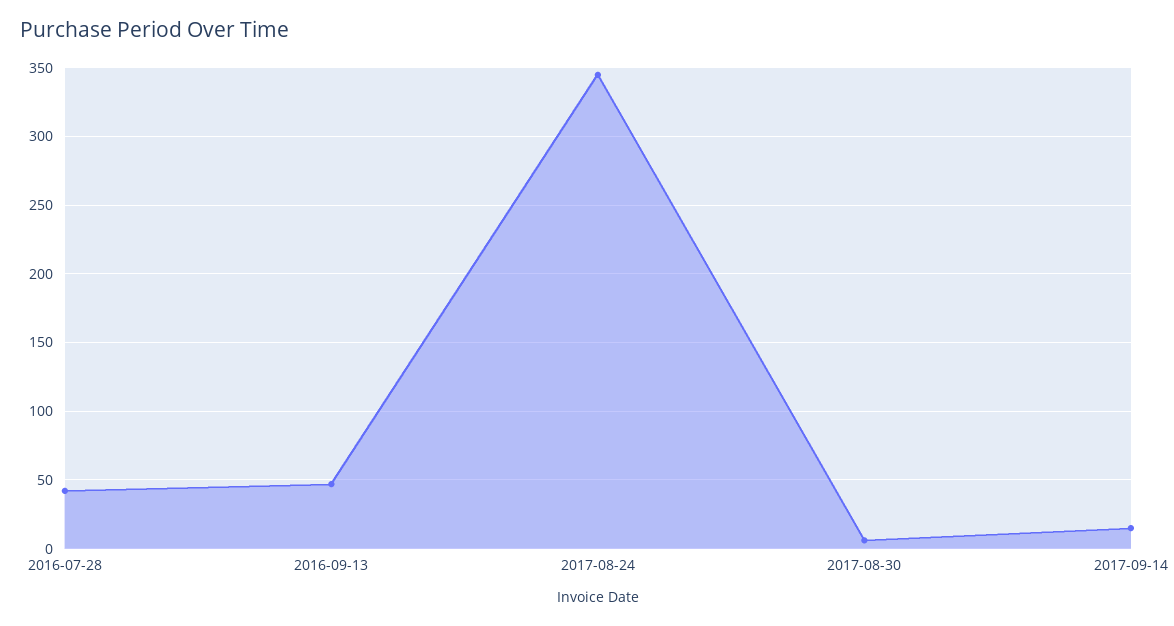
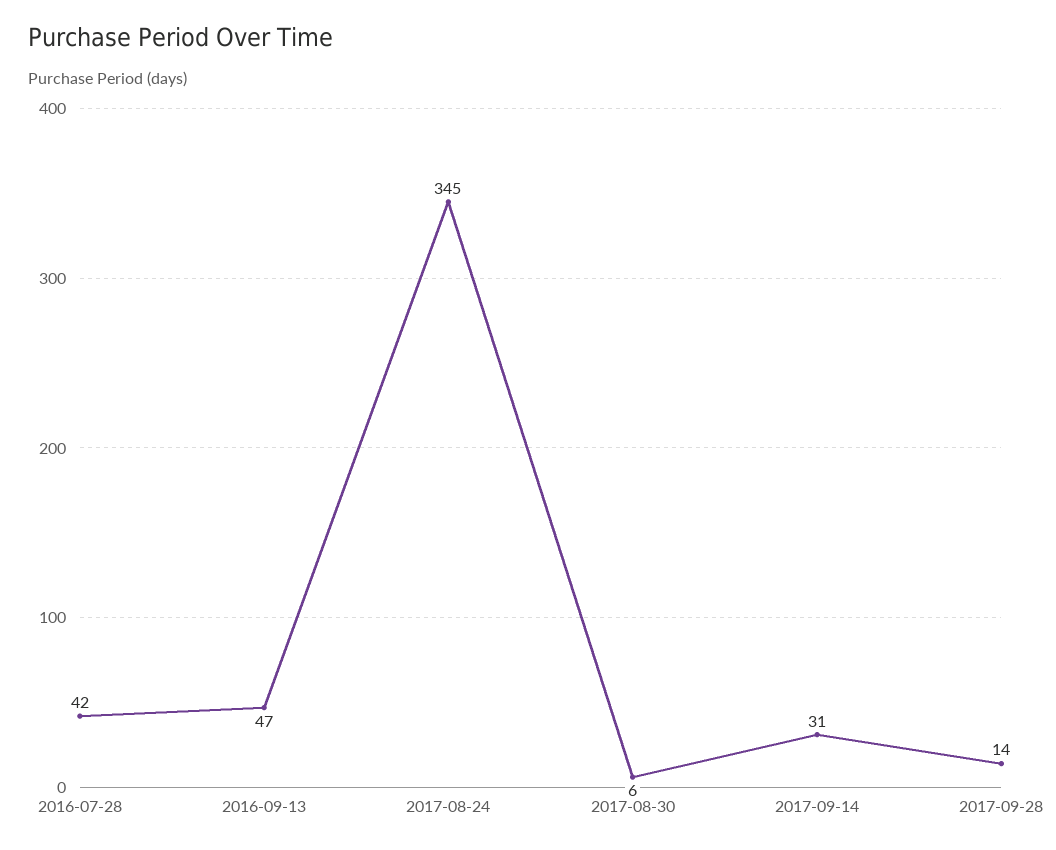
2017-09-14: 15 -> 31
2017-09-28: none -> 14

